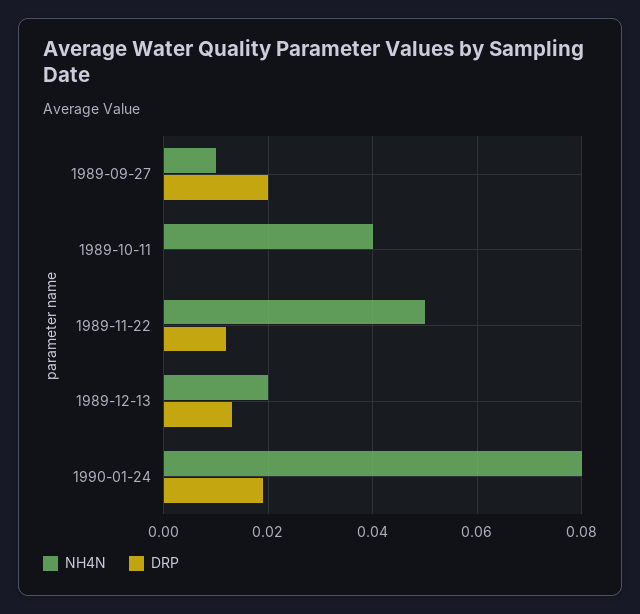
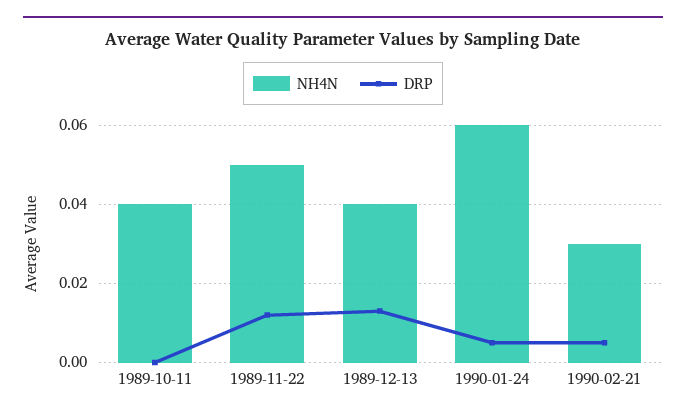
NH4N, 1989-09-27: 0.01 -> none
DRP, 1989-09-27: 0.02 -> none
NH4N, 1989-12-13: 0.02 -> 0.04
NH4N, 1990-01-24: 0.08 -> 0.06
DRP, 1990-01-24: 0.02 -> 0.005
NH4N, 1990-02-21: none -> 0.03
DRP, 1990-02-21: none -> 0.005

